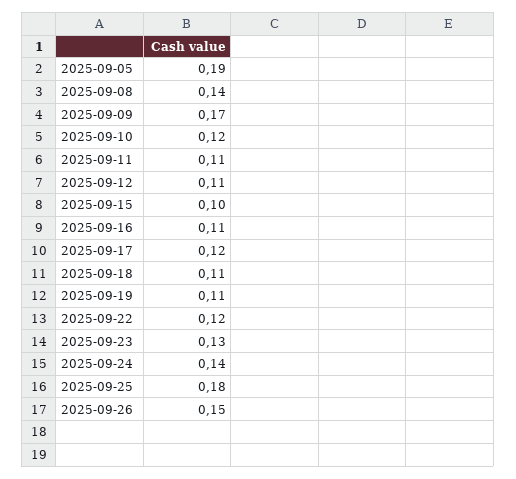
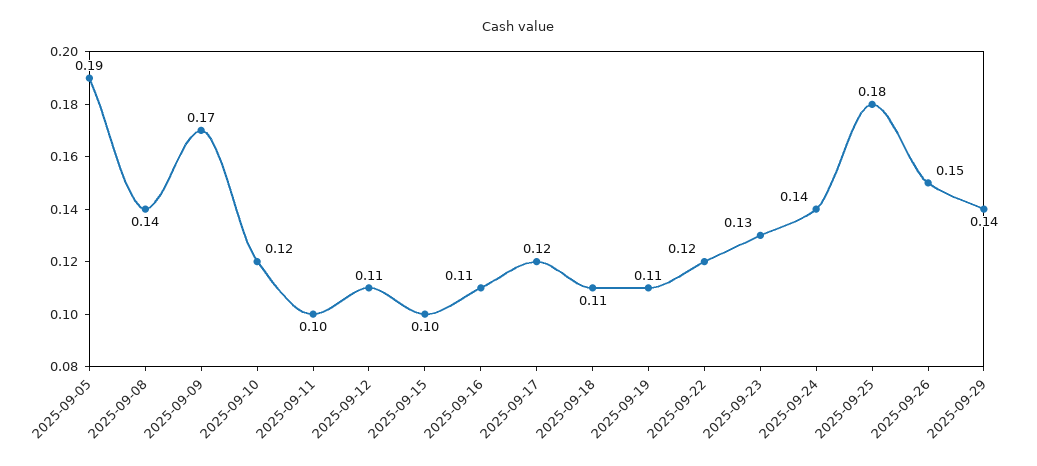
2025-09-11: 0.11 -> 0.1
2025-09-29: none -> 0.14

